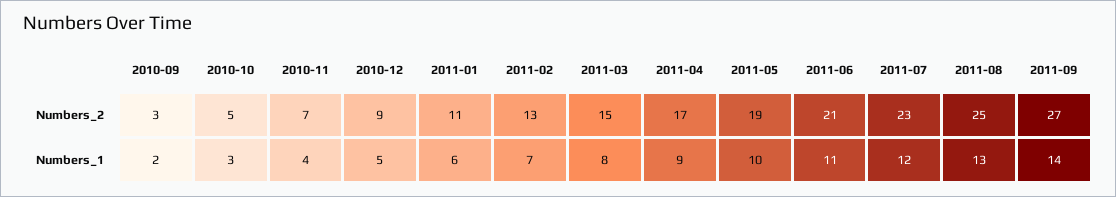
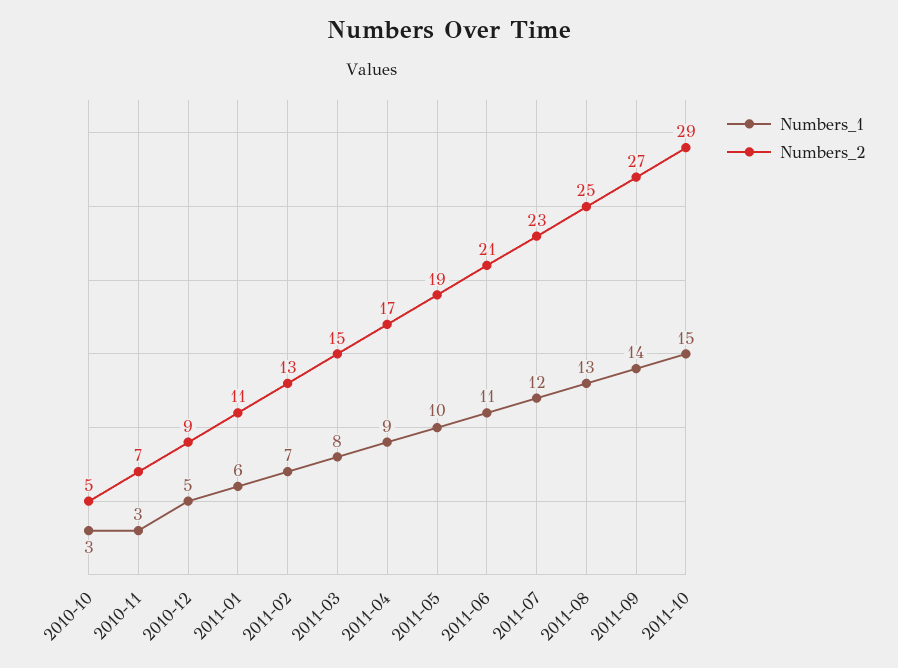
Numbers_2, 2010-09: 3 -> none
Numbers_1, 2010-09: 2 -> none
Numbers_1, 2010-11: 4 -> 3
Numbers_1, 2011-10: none -> 15
Numbers_2, 2011-10: none -> 29

